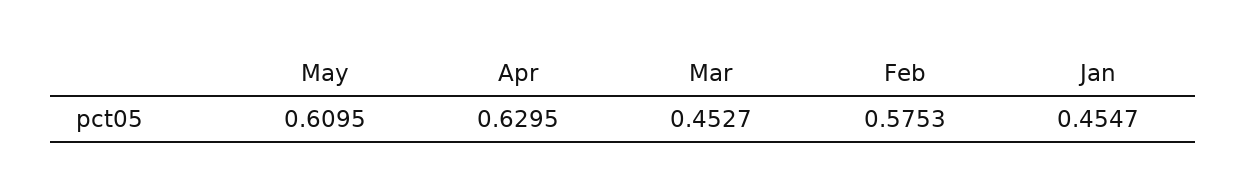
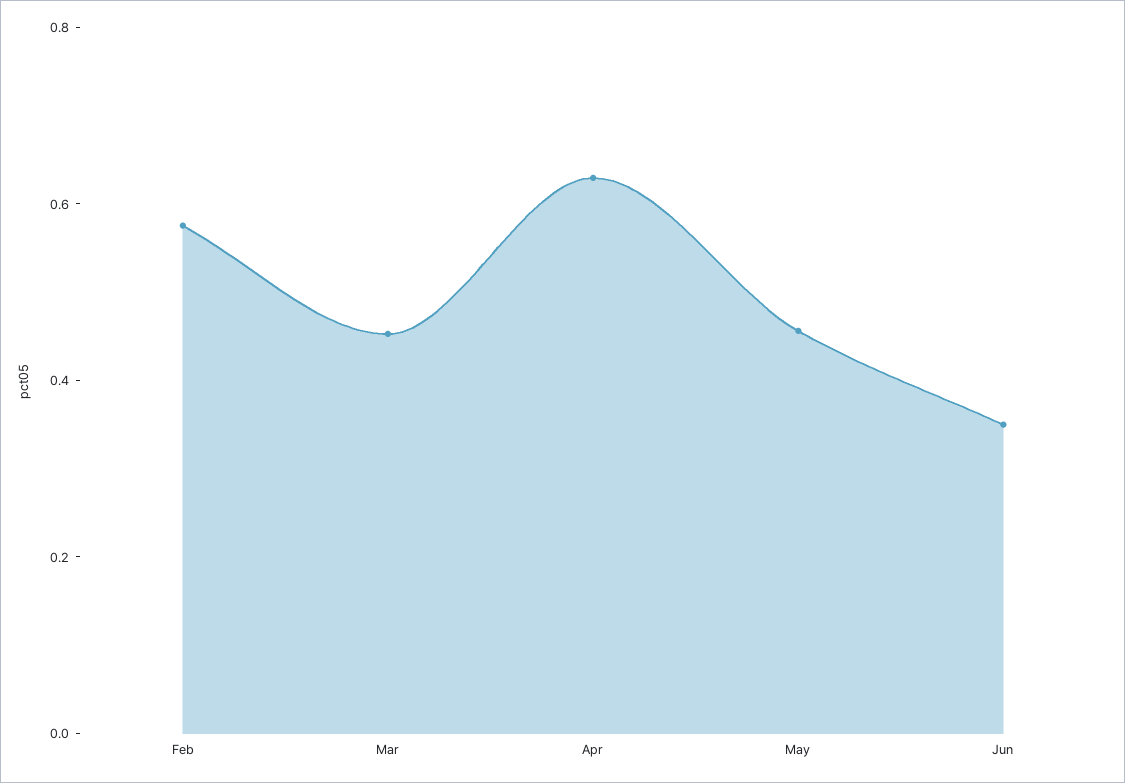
May: 0.6095 -> 0.45
Jan: 0.4547 -> none
Jun: none -> 0.35

